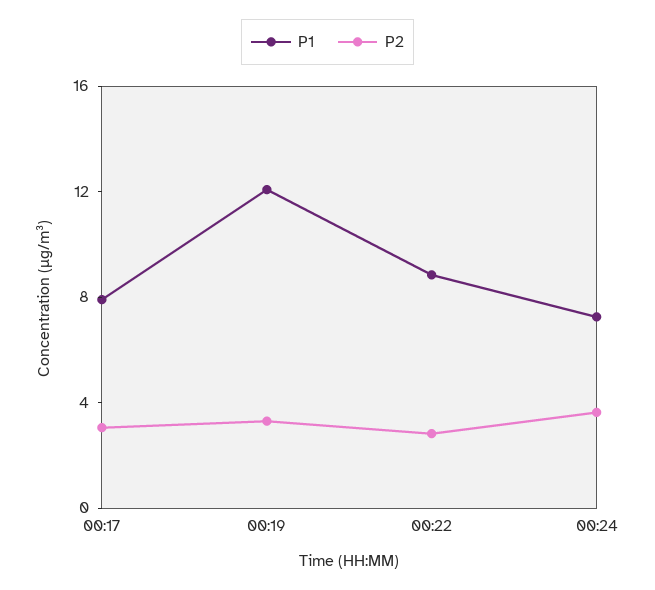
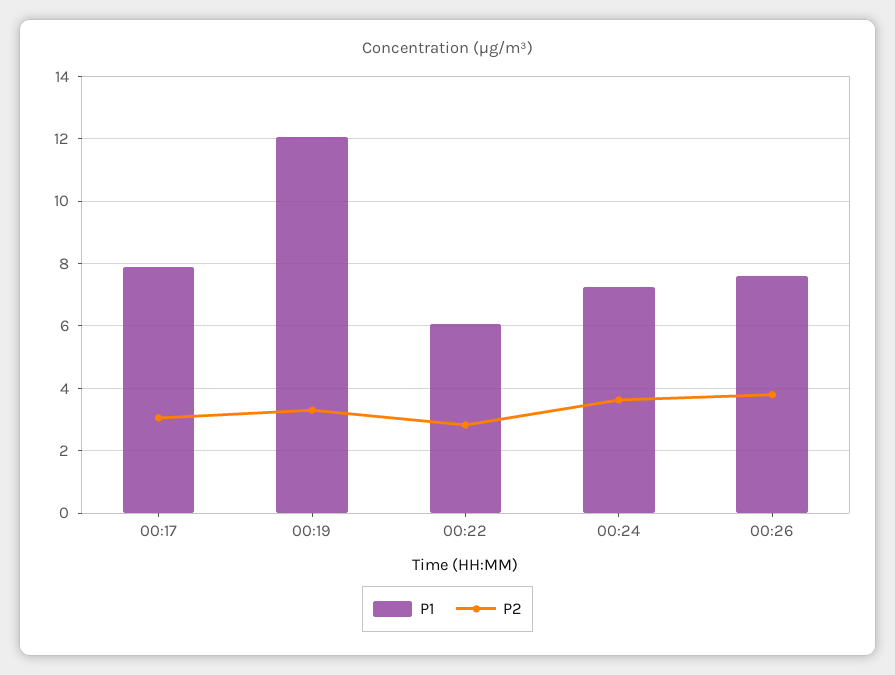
P1, 00:22: 9 -> 6
P1, 00:26: none -> 7.6
P2, 00:26: none -> 3.8

